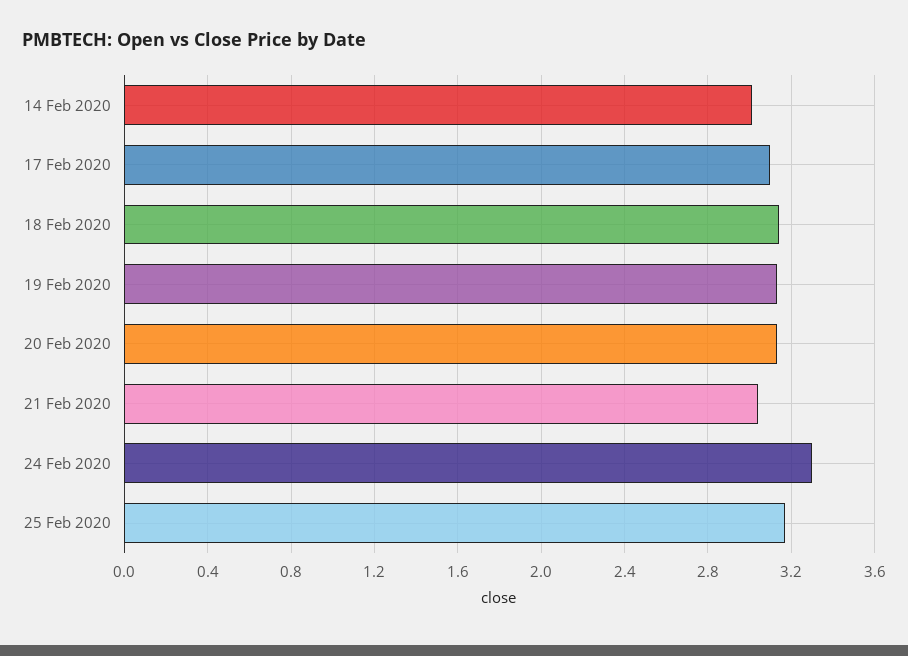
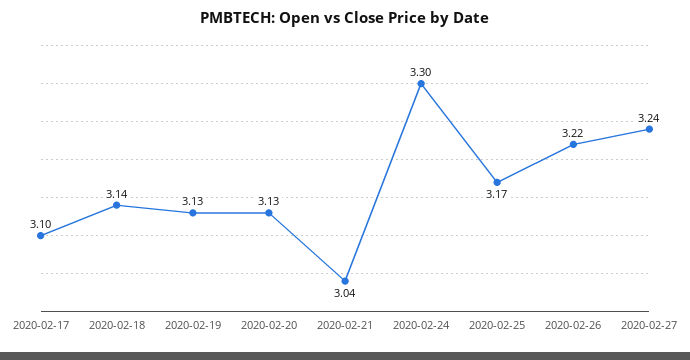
14 Feb 2020: 3 -> none
2020-02-26: none -> 3.22
2020-02-27: none -> 3.24

